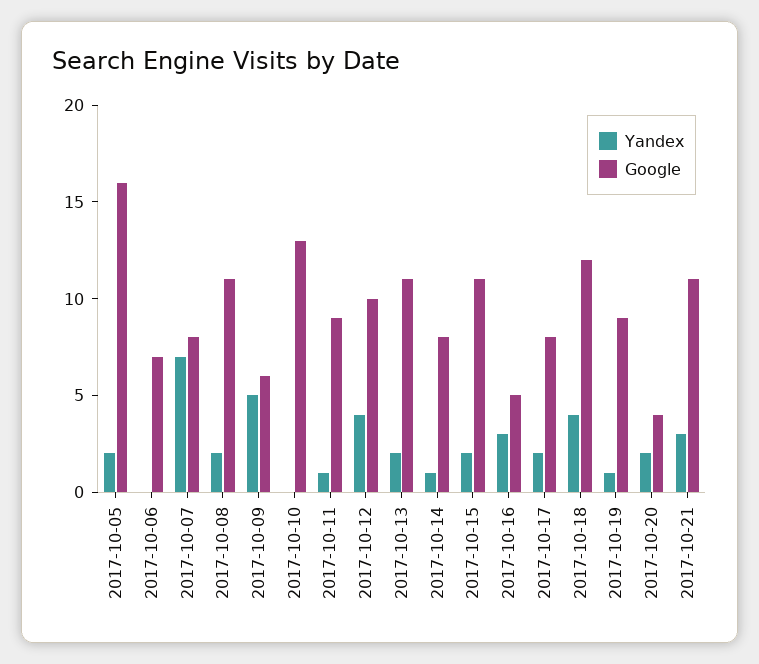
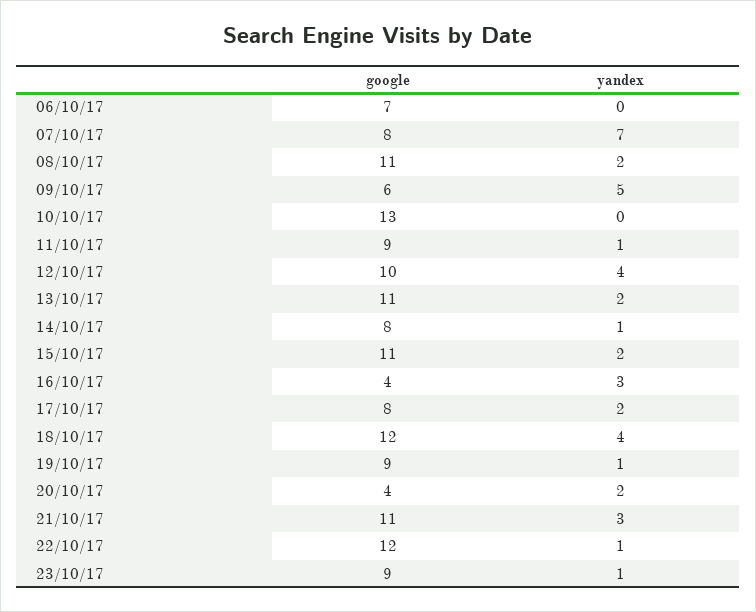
Yandex, 2017-10-05: 2 -> none
Google, 2017-10-05: 16 -> none
Google, 2017-10-16: 5 -> 4
Google, 22/10/17: none -> 12
Yandex, 22/10/17: none -> 1
Google, 23/10/17: none -> 9
Yandex, 23/10/17: none -> 1

